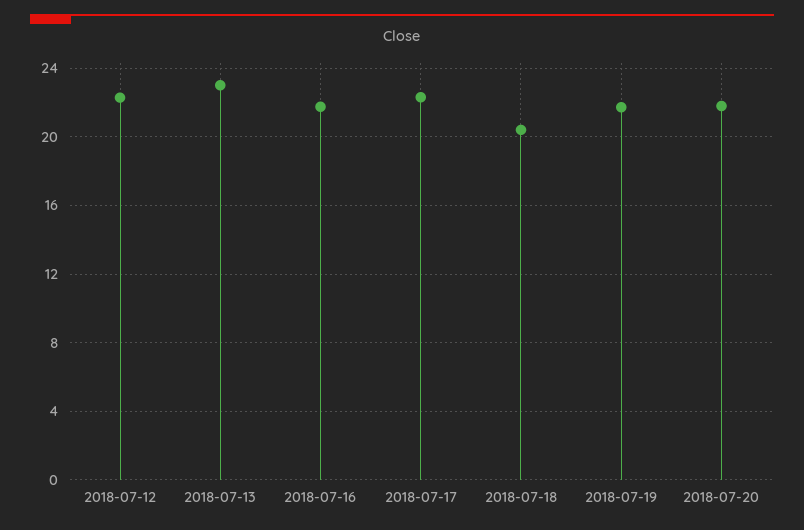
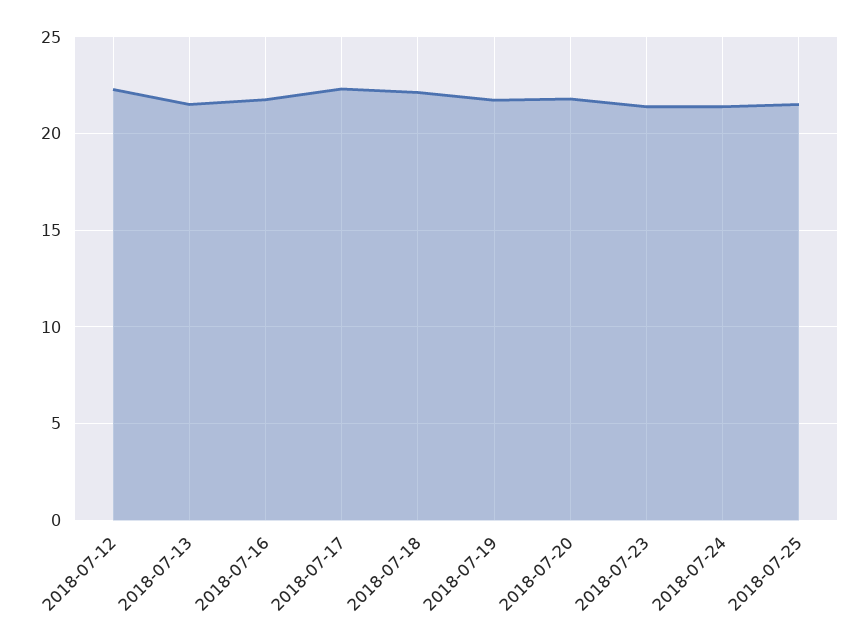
2018-07-13: 23 -> 21.5
2018-07-18: 20.5 -> 22
2018-07-23: none -> 21.5
2018-07-24: none -> 21.5
2018-07-25: none -> 21.5

